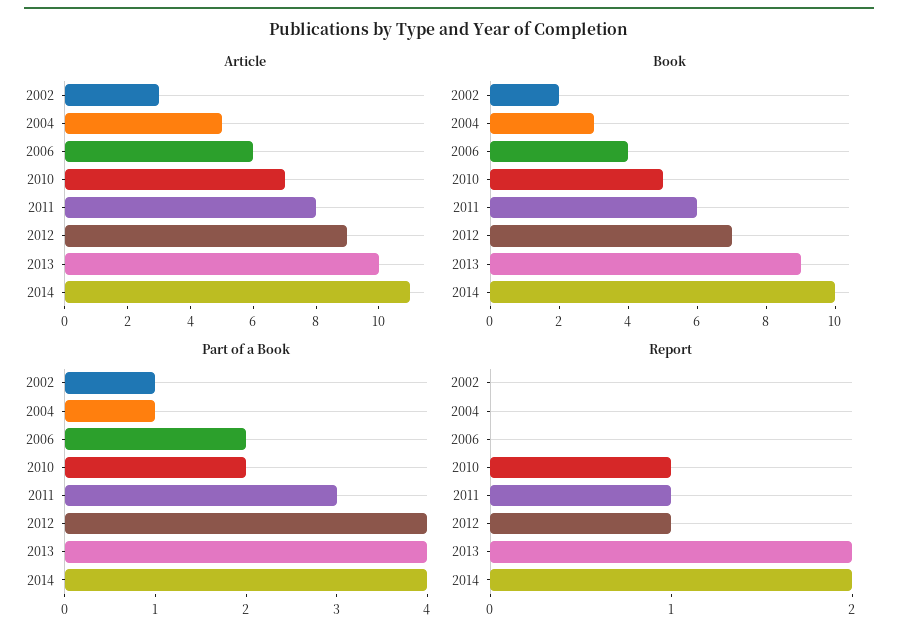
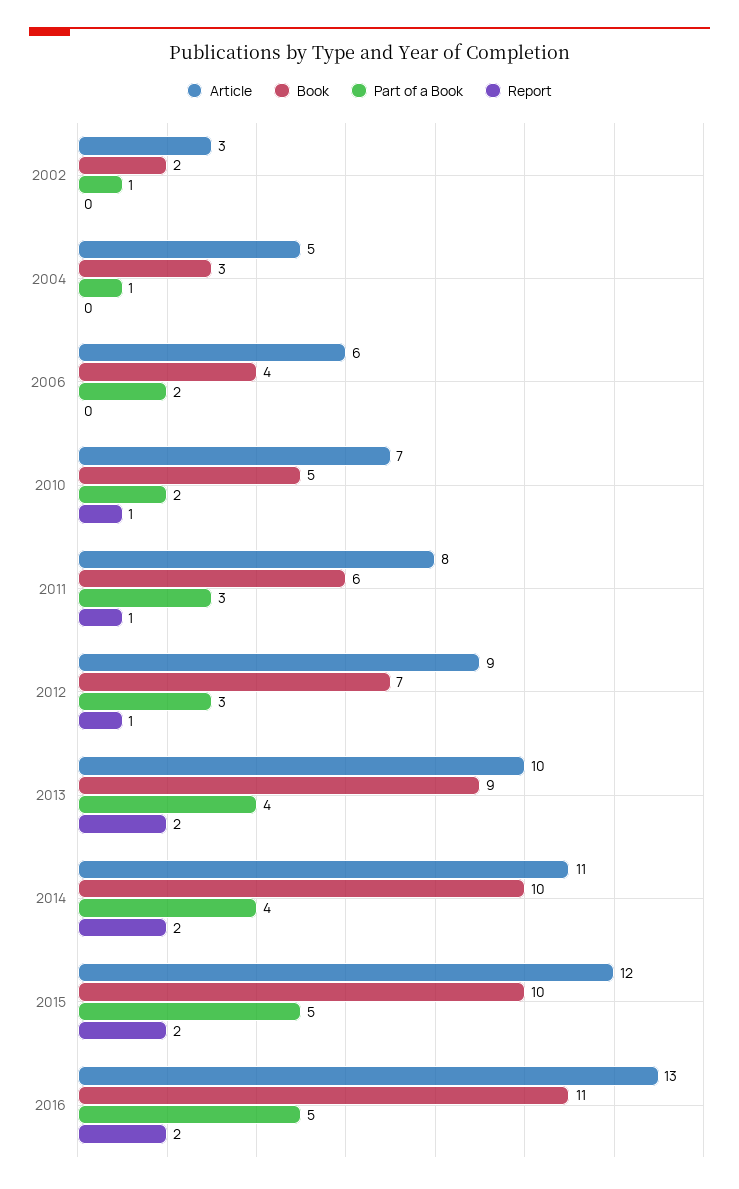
Part of a Book, 2012: 4 -> 3
Article, 2015: none -> 12
Book, 2015: none -> 10
Part of a Book, 2015: none -> 5
Report, 2015: none -> 2
Article, 2016: none -> 13
Book, 2016: none -> 11
Part of a Book, 2016: none -> 5
Report, 2016: none -> 2

